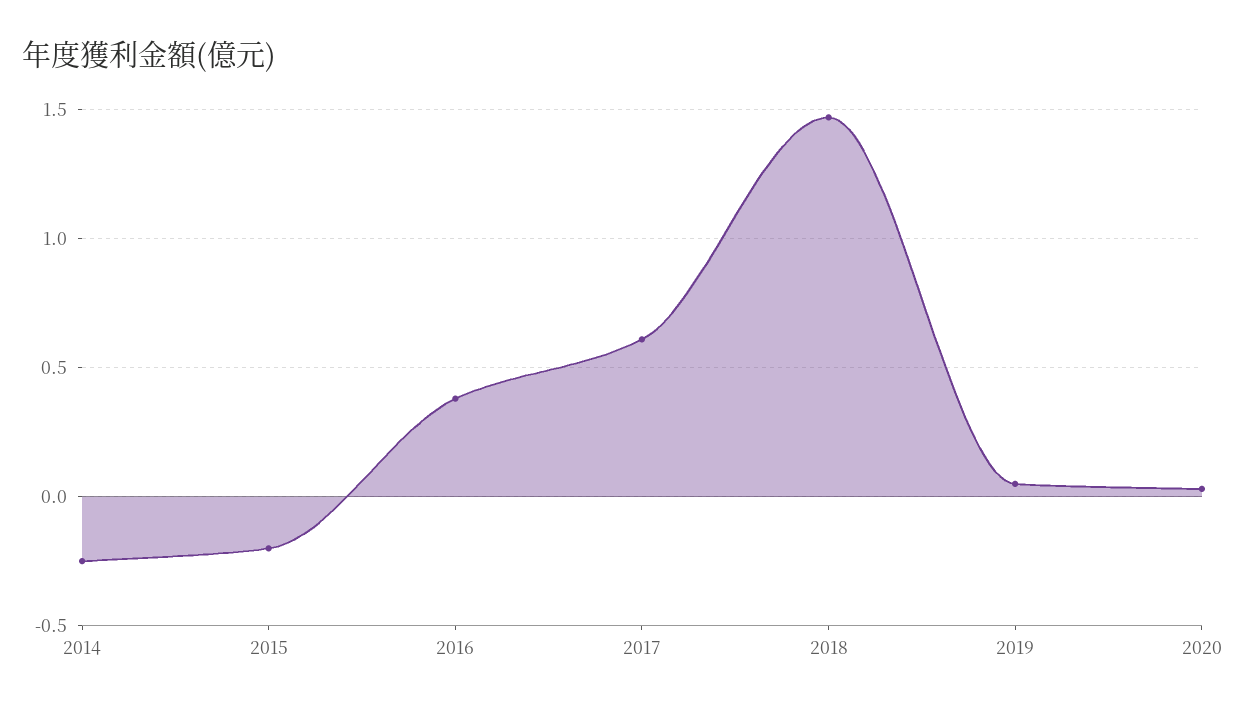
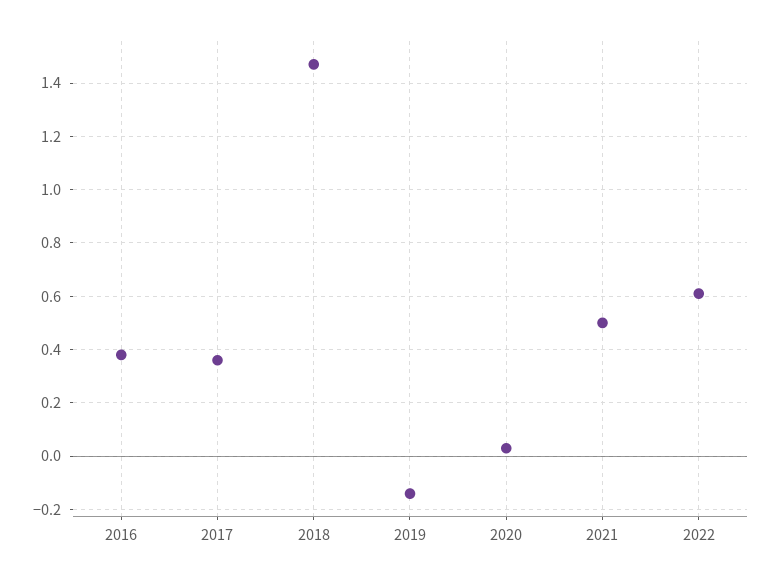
2014: -0.25 -> none
2015: -0.2 -> none
2017: 0.6 -> 0.35
2019: 0.05 -> -0.15
2021: none -> 0.5
2022: none -> 0.6

